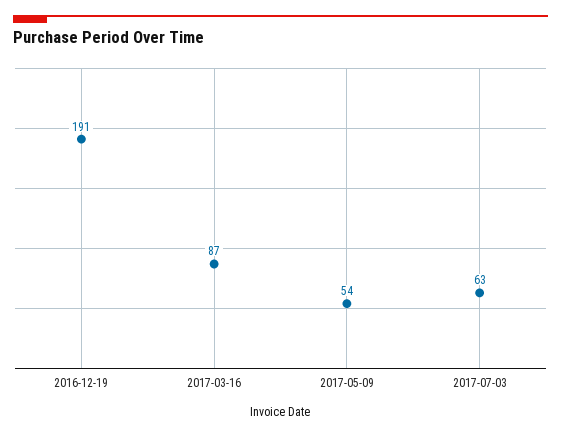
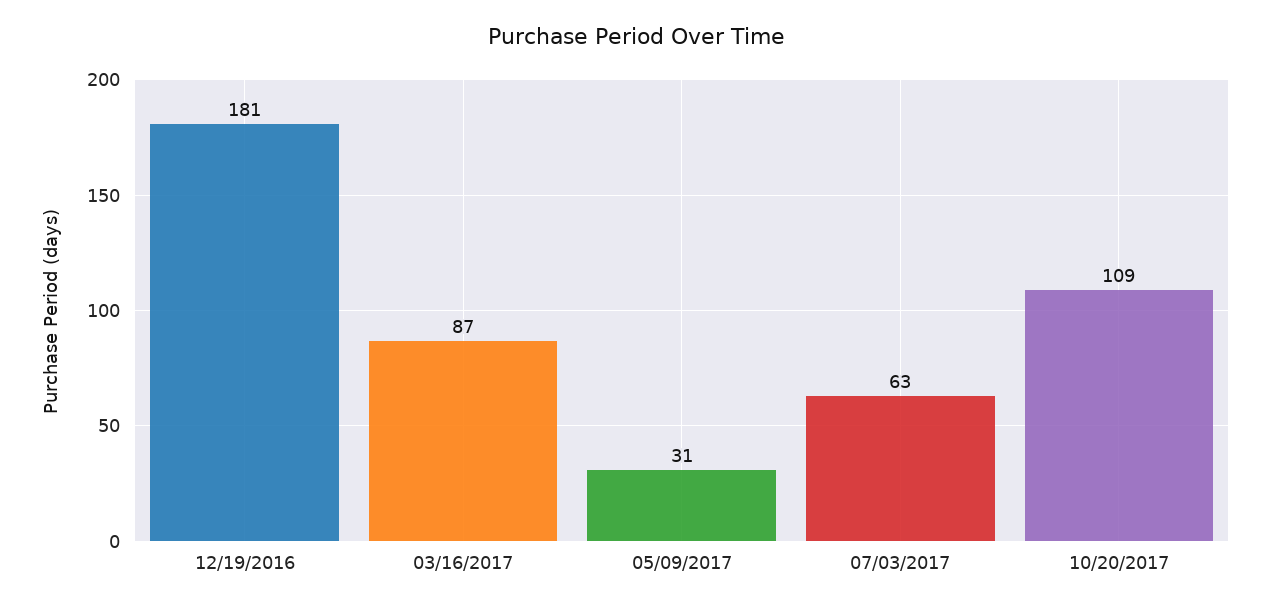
2016-12-19: 191 -> 181
2017-05-09: 54 -> 31
10/20/2017: none -> 109

